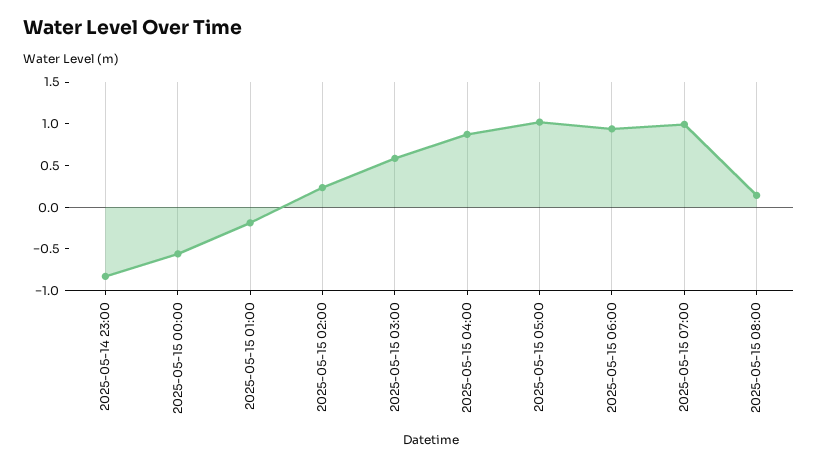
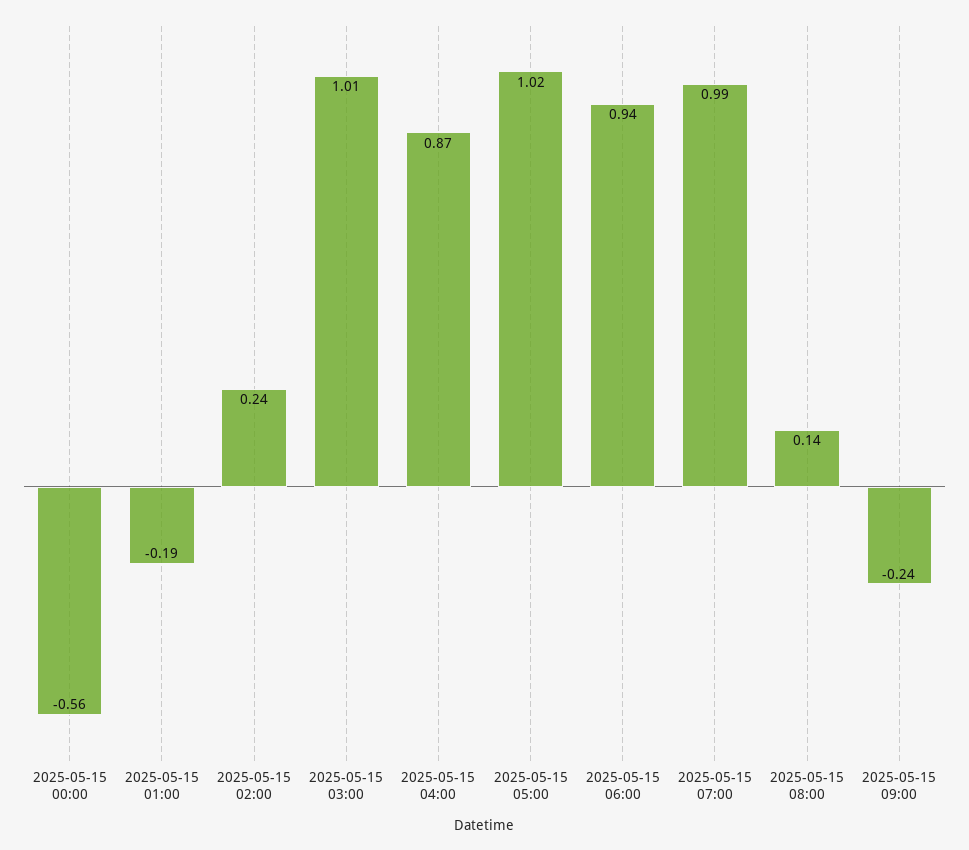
2025-05-14 23:00: -0.8 -> none
2025-05-15 03:00: 0.6 -> 1.01
2025-05-15 09:00: none -> -0.24

